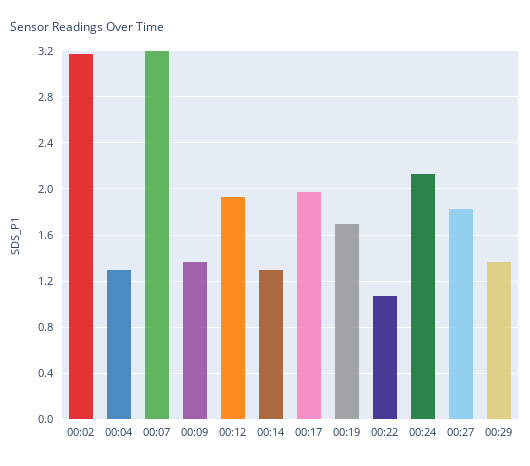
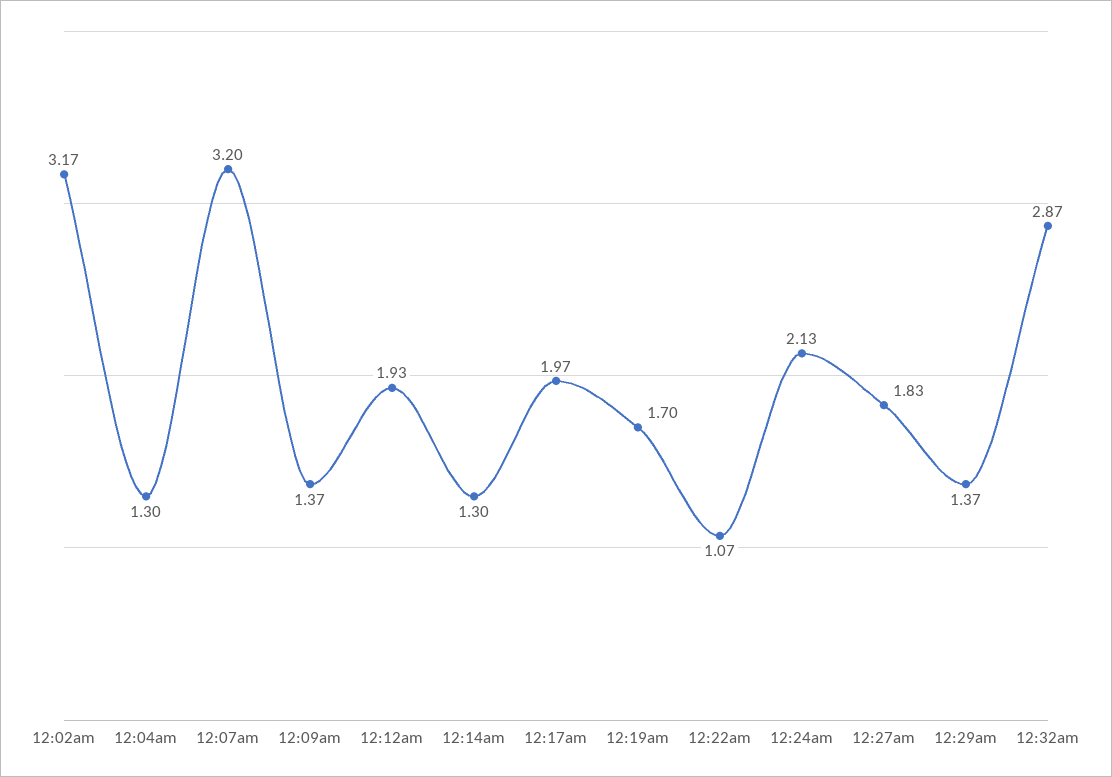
12:32am: none -> 2.87

